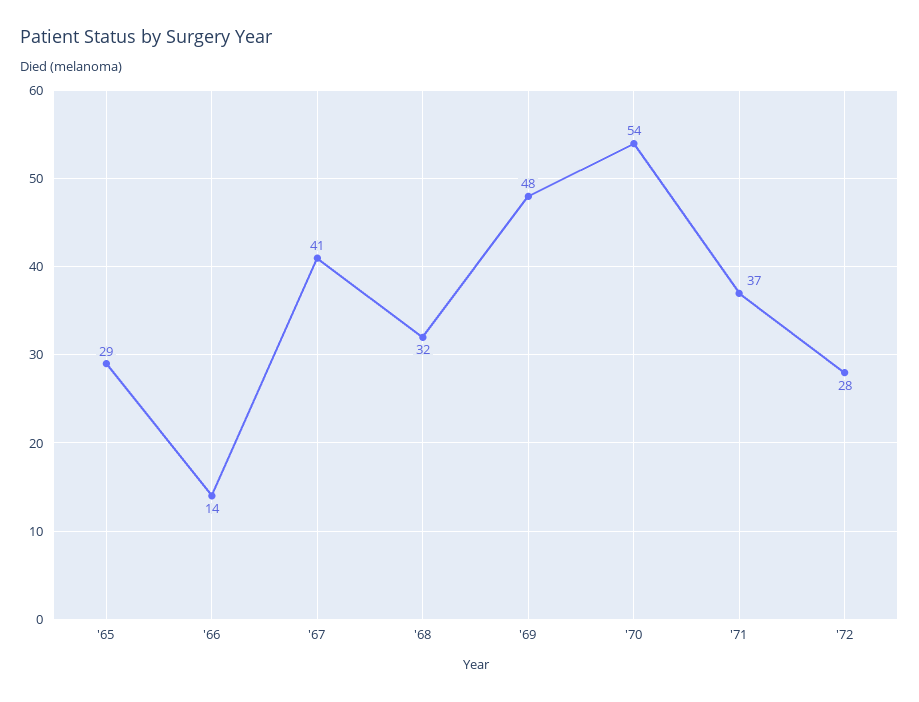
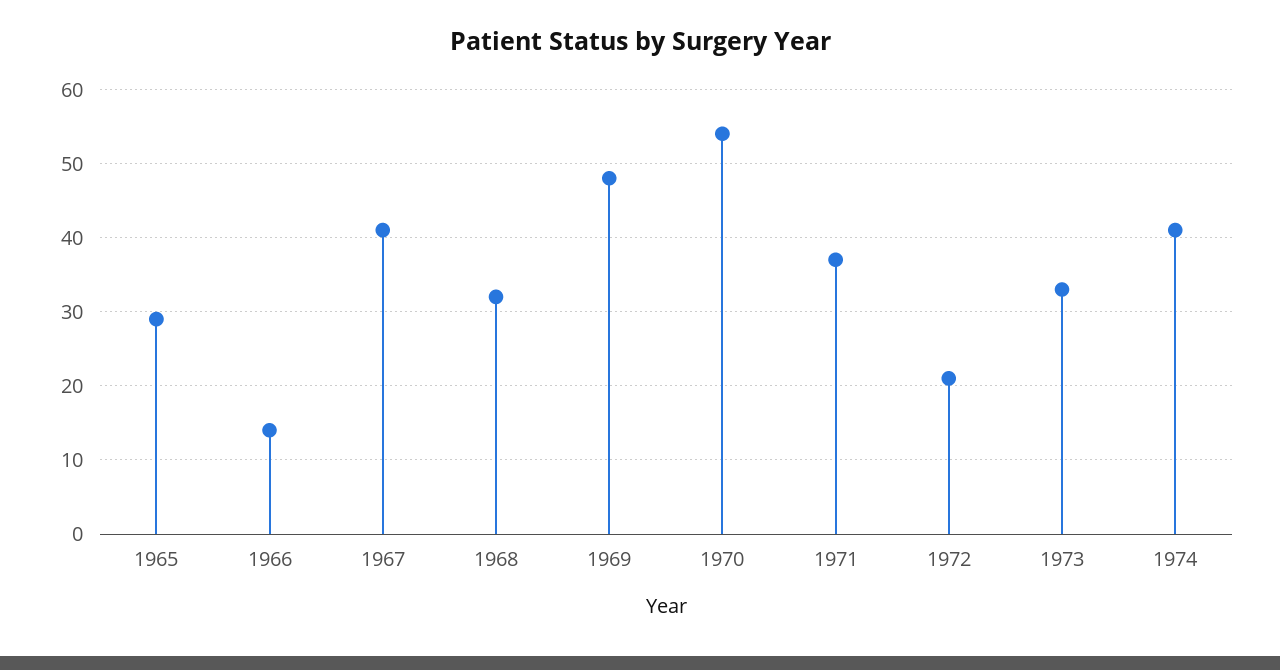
'72: 28 -> 21
1973: none -> 33
1974: none -> 41

